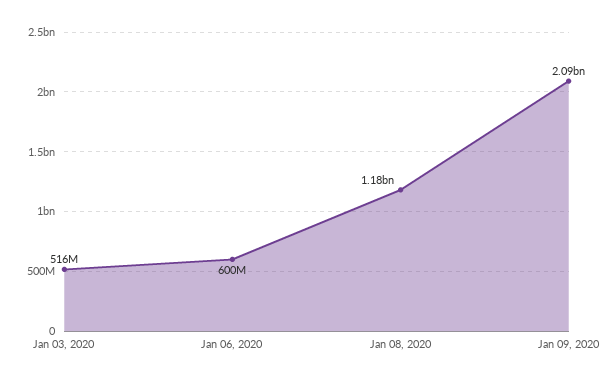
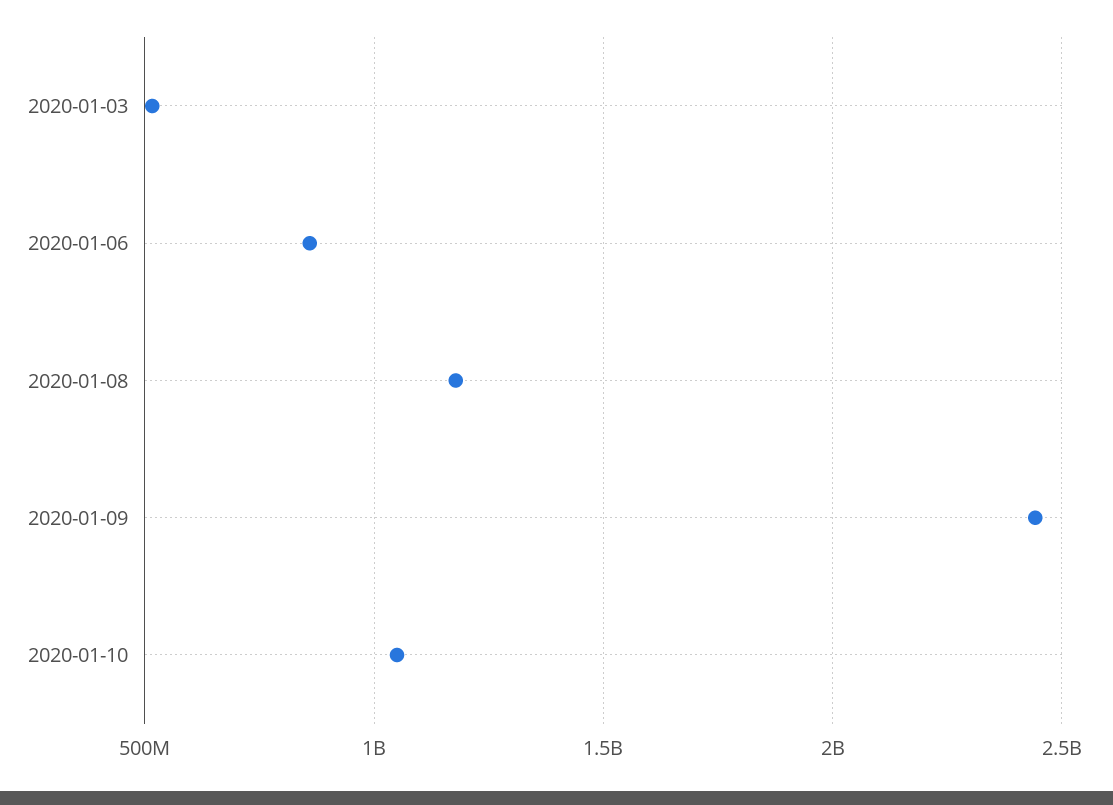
Jan 06, 2020: 600000000 -> 850000000
Jan 09, 2020: 2090000000 -> 2450000000
2020-01-10: none -> 1050000000

